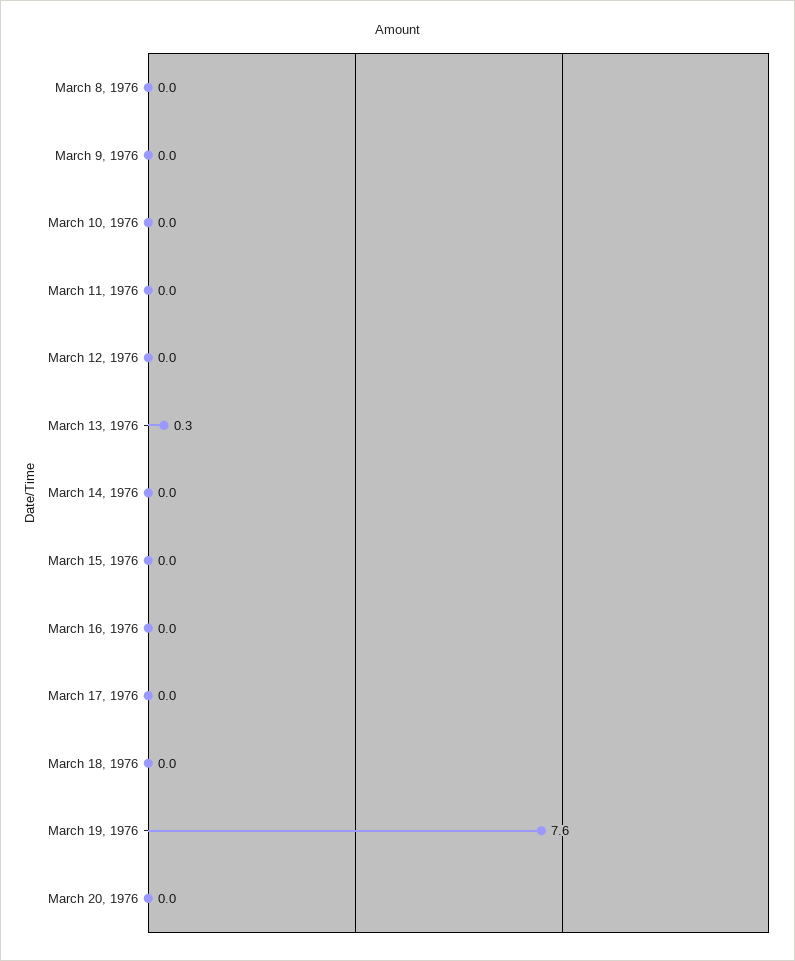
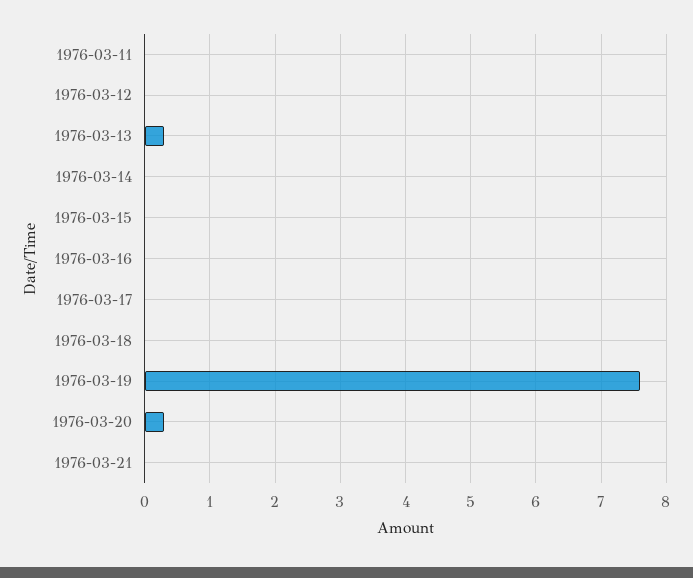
March 8, 1976: 0 -> none
March 9, 1976: 0 -> none
March 10, 1976: 0 -> none
March 20, 1976: 0 -> 0.3
1976-03-21: none -> 0

